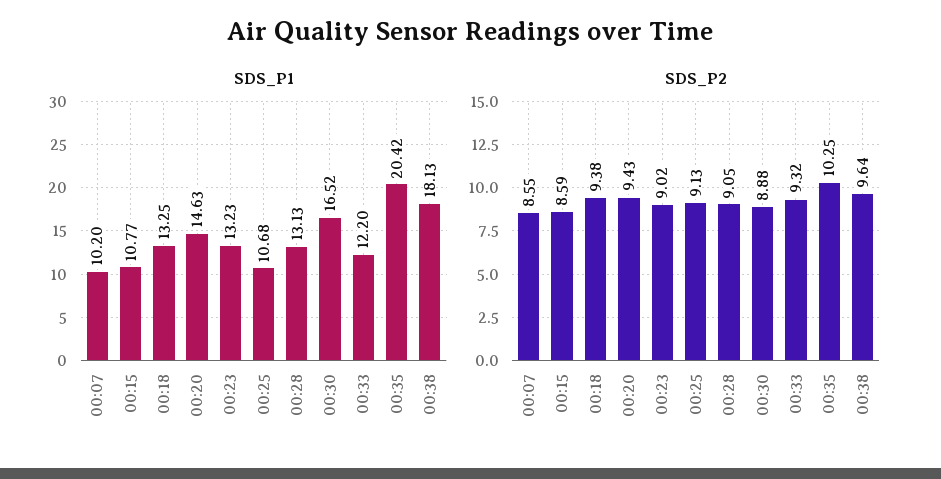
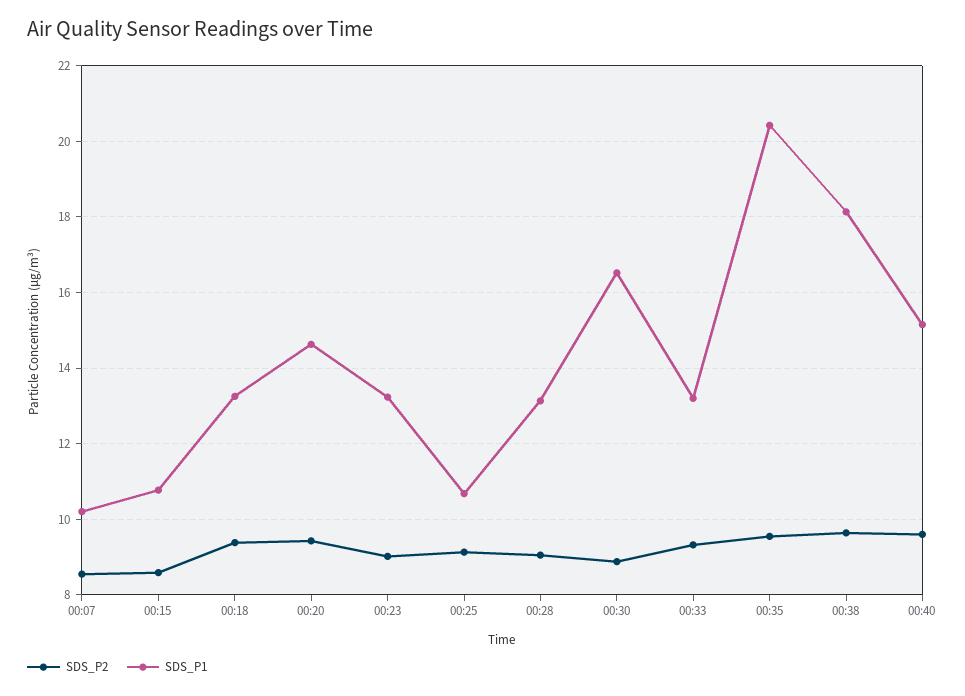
SDS_P1, 00:33: 12.2 -> 13.2
SDS_P2, 00:35: 10.25 -> 9.6
SDS_P2, 00:40: none -> 9.6
SDS_P1, 00:40: none -> 15.2

